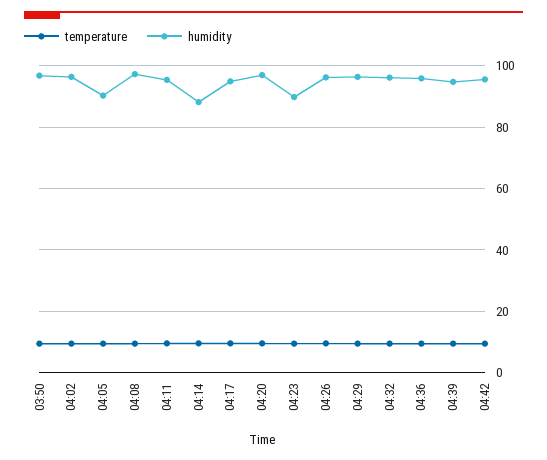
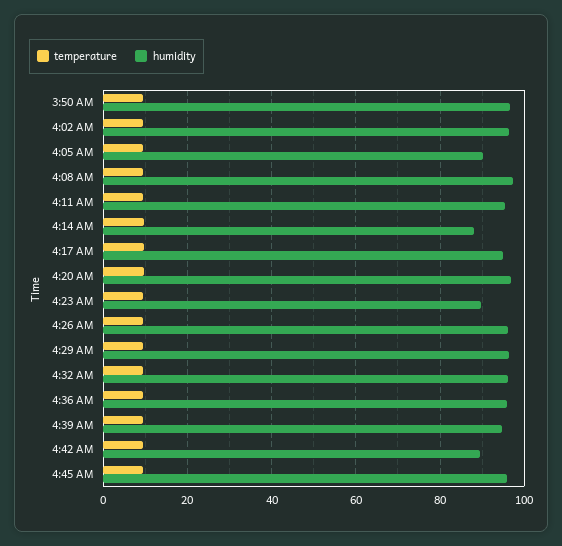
humidity, 04:42: 96 -> 90
temperature, 4:45 AM: none -> 10
humidity, 4:45 AM: none -> 96

